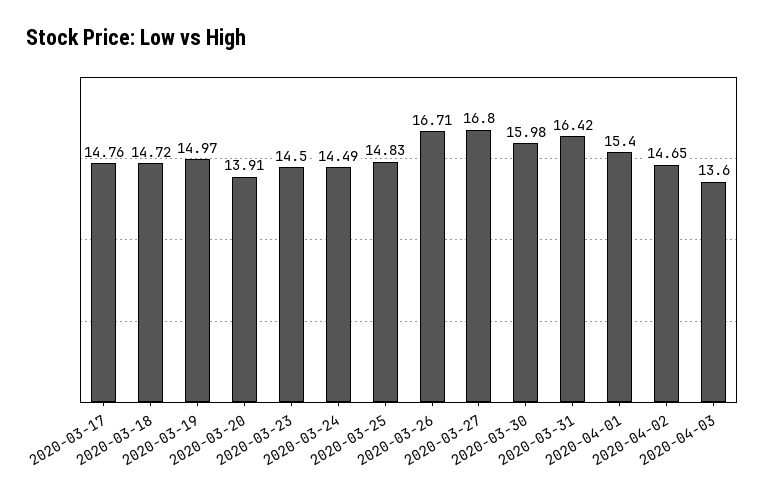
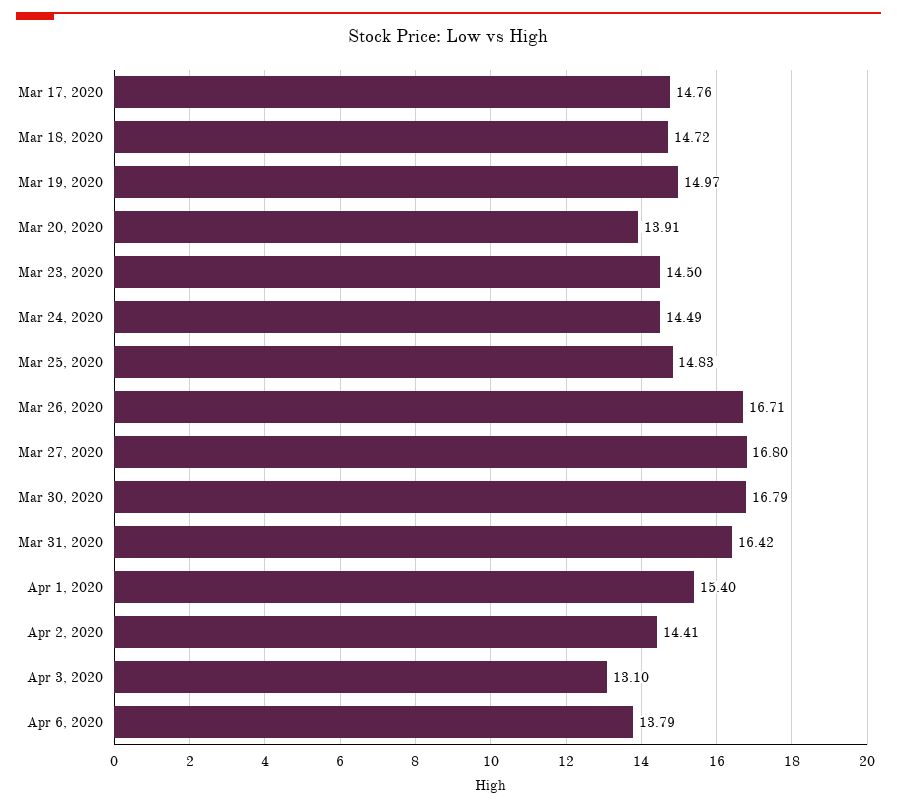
2020-03-30: 15.98 -> 16.79
2020-04-02: 14.65 -> 14.41
2020-04-03: 13.6 -> 13.1
Apr 6, 2020: none -> 13.79

